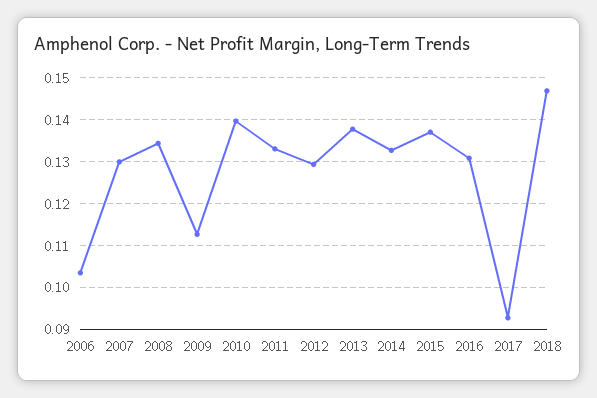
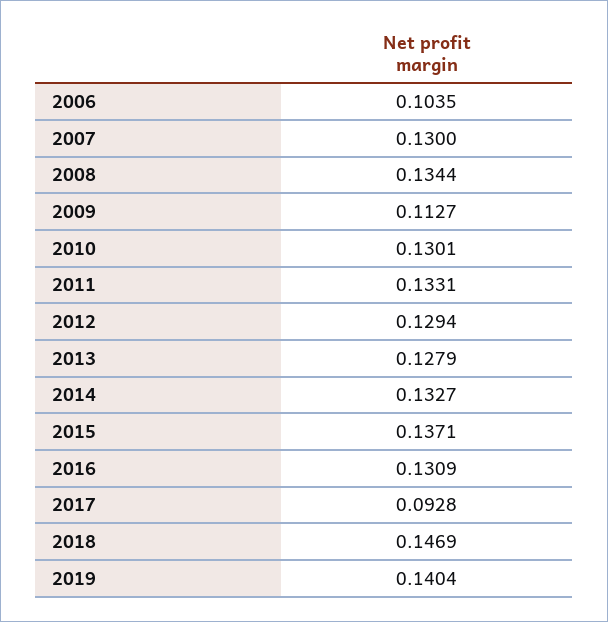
2010: 0.14 -> 0.1301
2013: 0.138 -> 0.1279
2019: none -> 0.1404

